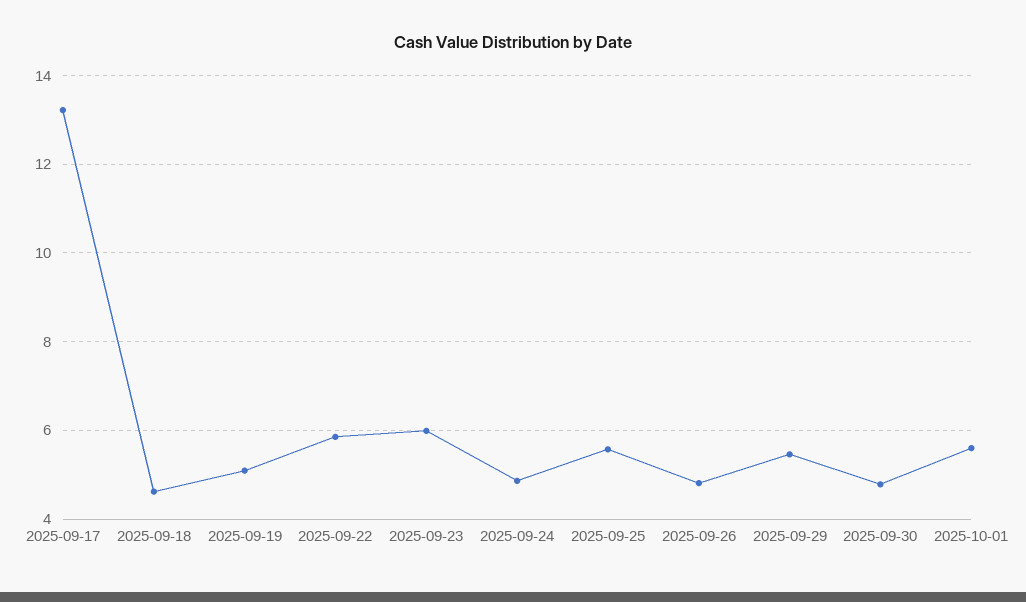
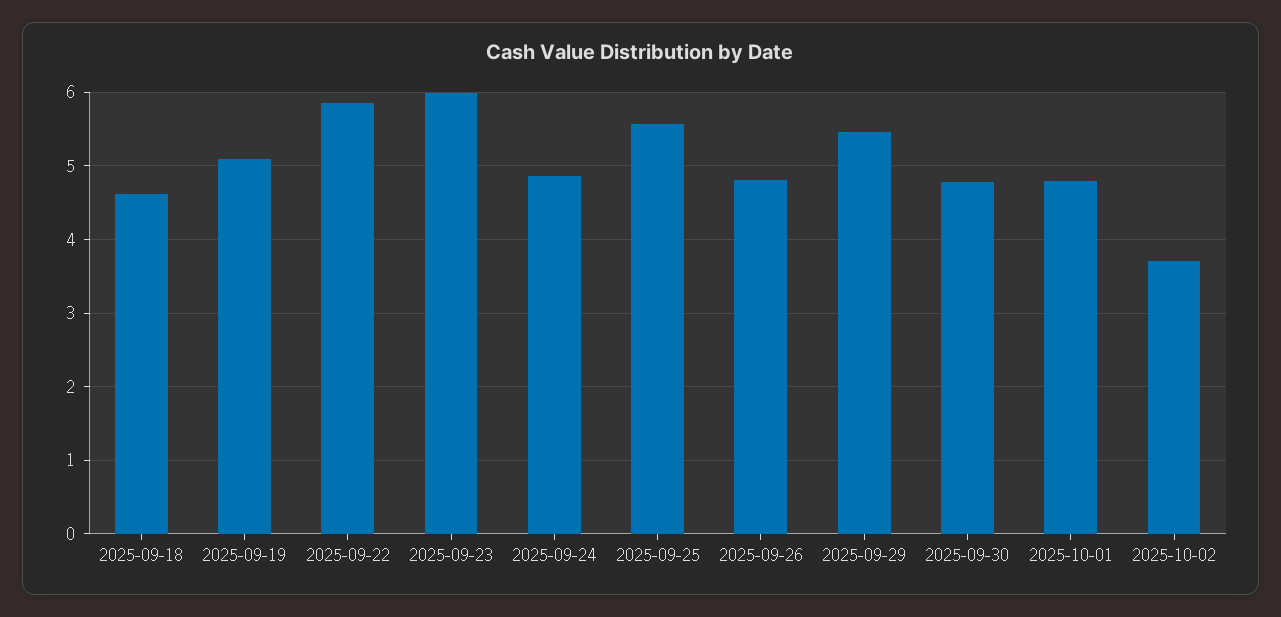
2025-09-17: 13.2 -> none
2025-10-01: 5.6 -> 4.8
2025-10-02: none -> 3.7

